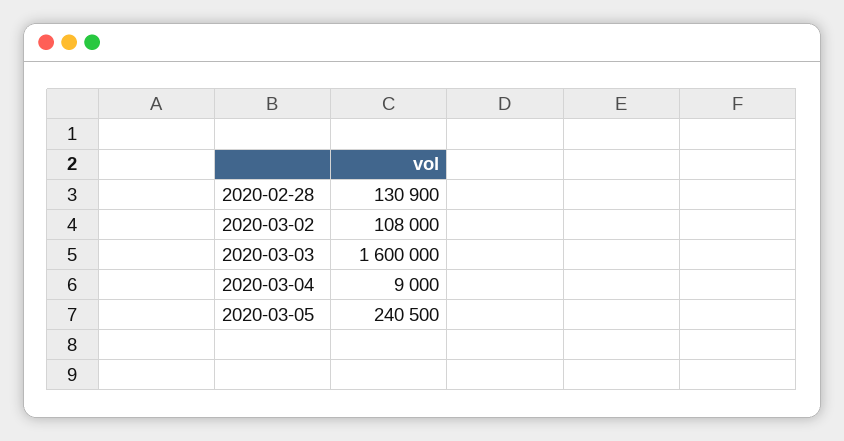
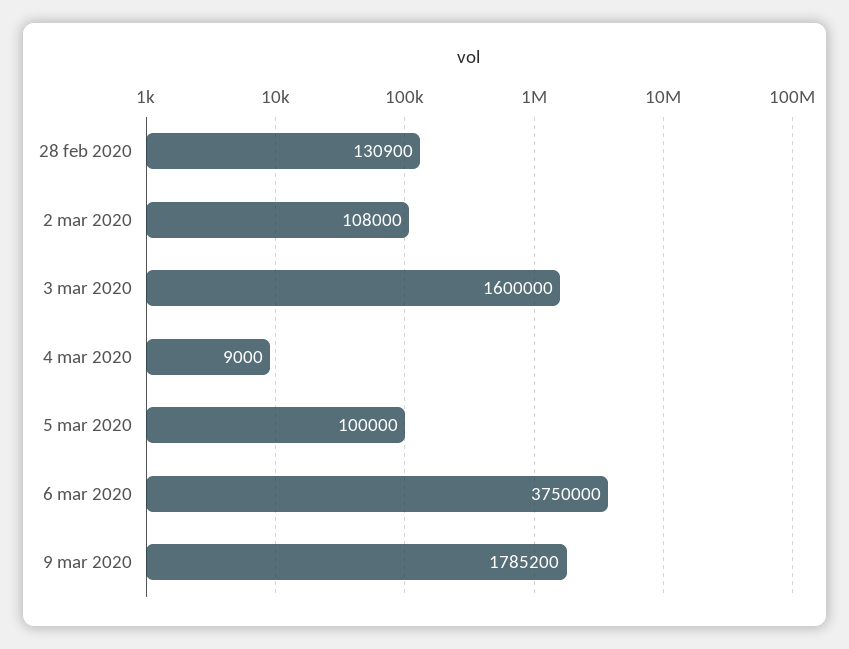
2020-03-05: 240500 -> 100000
6 mar 2020: none -> 3750000
9 mar 2020: none -> 1785200

